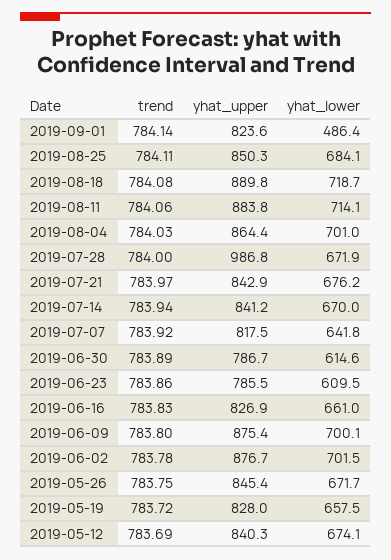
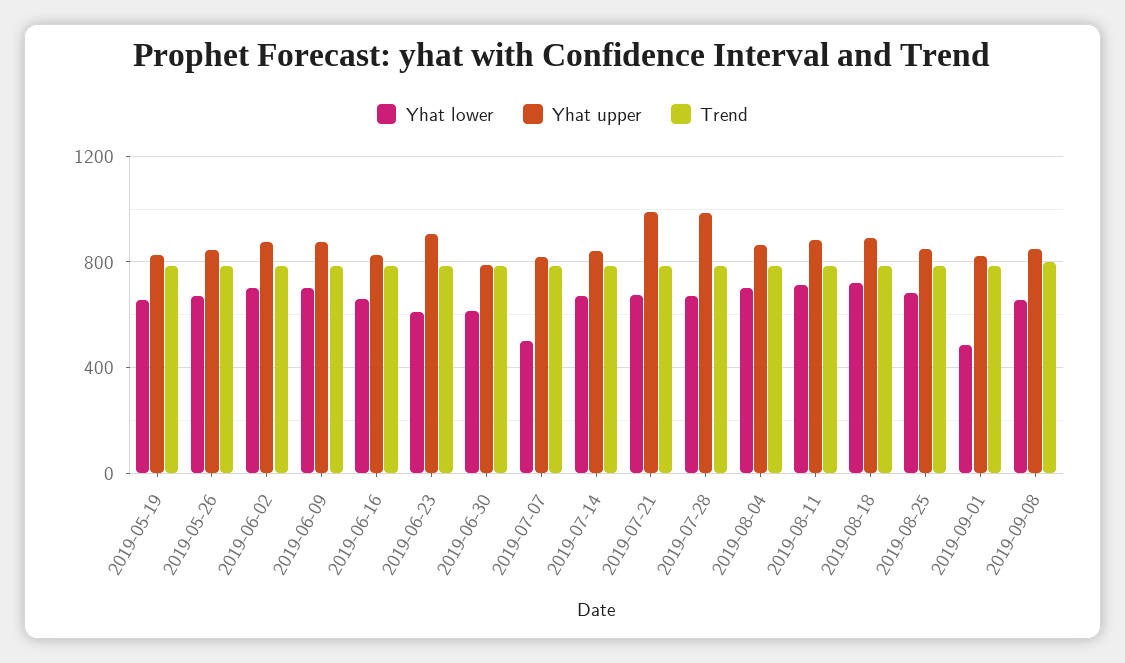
yhat_upper, 2019-07-21: 842.9 -> 1000
yhat_lower, 2019-07-07: 641.8 -> 500
yhat_upper, 2019-06-23: 785.5 -> 900
trend, 2019-05-12: 783.69 -> none
yhat_upper, 2019-05-12: 840.3 -> none
yhat_lower, 2019-05-12: 674.1 -> none
yhat_lower, 2019-09-08: none -> 650
yhat_upper, 2019-09-08: none -> 850
trend, 2019-09-08: none -> 800

